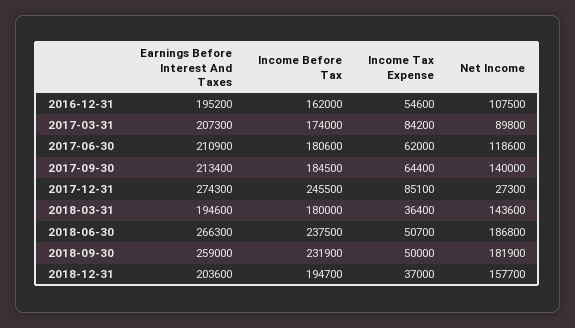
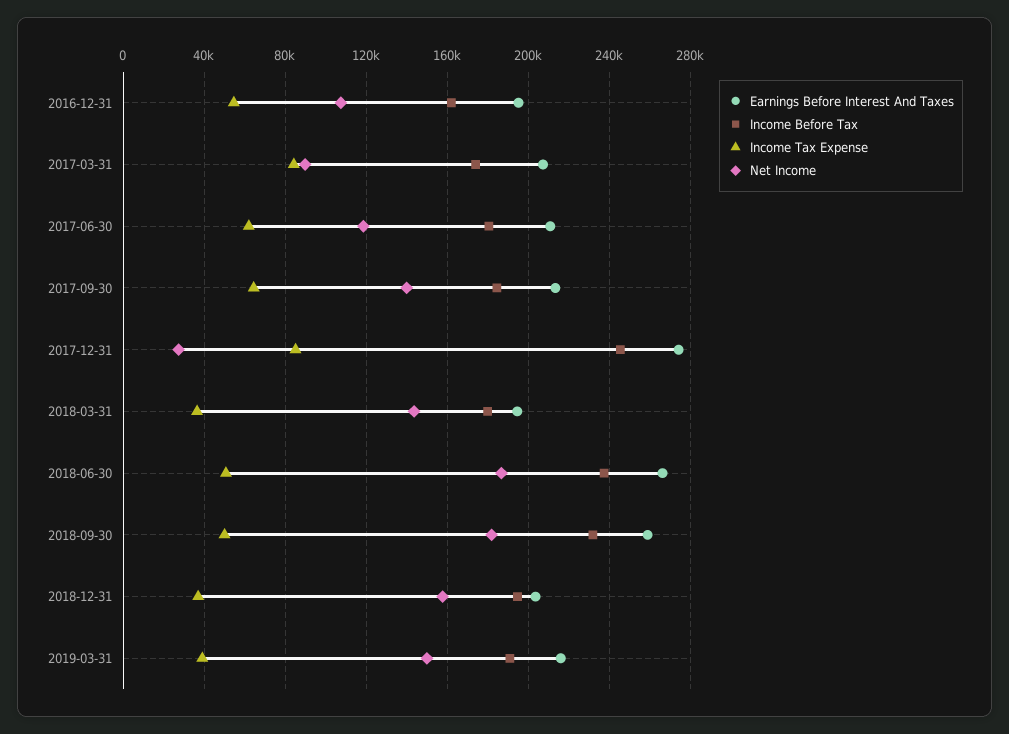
Earnings Before Interest And Taxes, 2019-03-31: none -> 215000
Income Before Tax, 2019-03-31: none -> 190000
Income Tax Expense, 2019-03-31: none -> 40000
Net Income, 2019-03-31: none -> 150000

